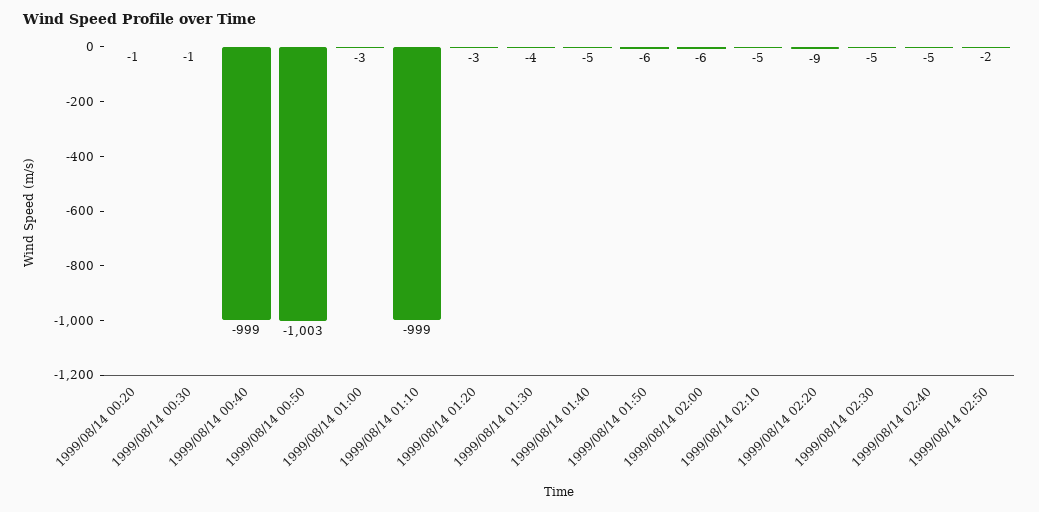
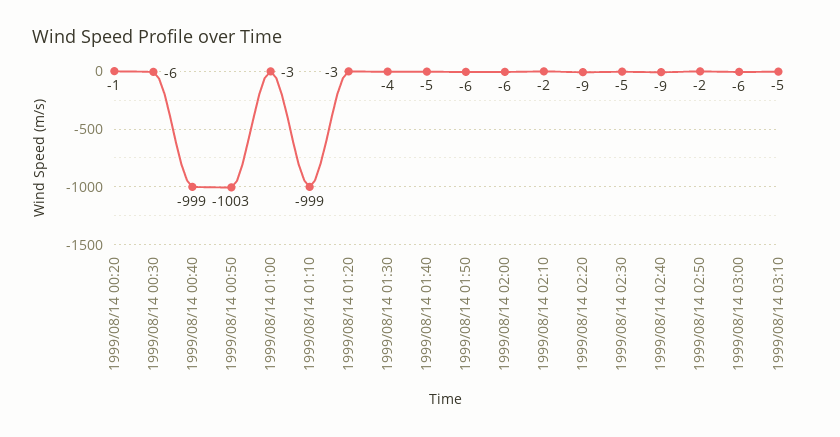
1999/08/14 00:30: -1 -> -6
1999/08/14 02:10: -5 -> -2
1999/08/14 02:40: -5 -> -9
1999/08/14 03:00: none -> -6
1999/08/14 03:10: none -> -5

